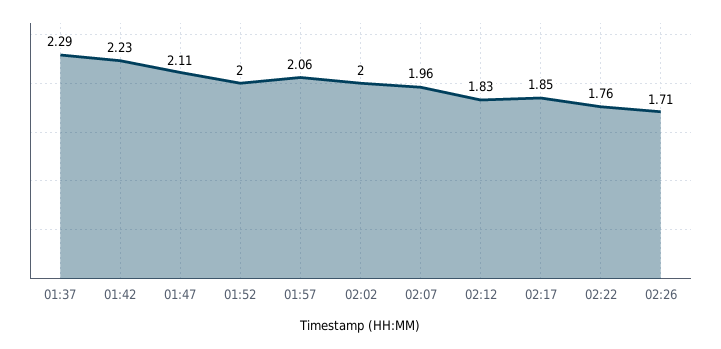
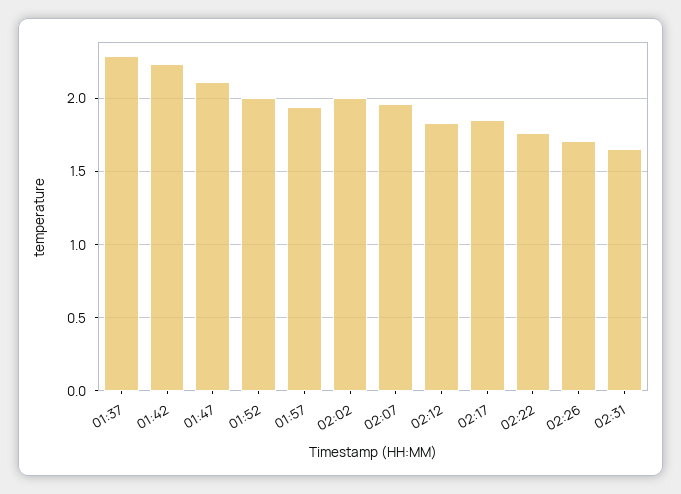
01:57: 2.06 -> 1.95
02:31: none -> 1.65

